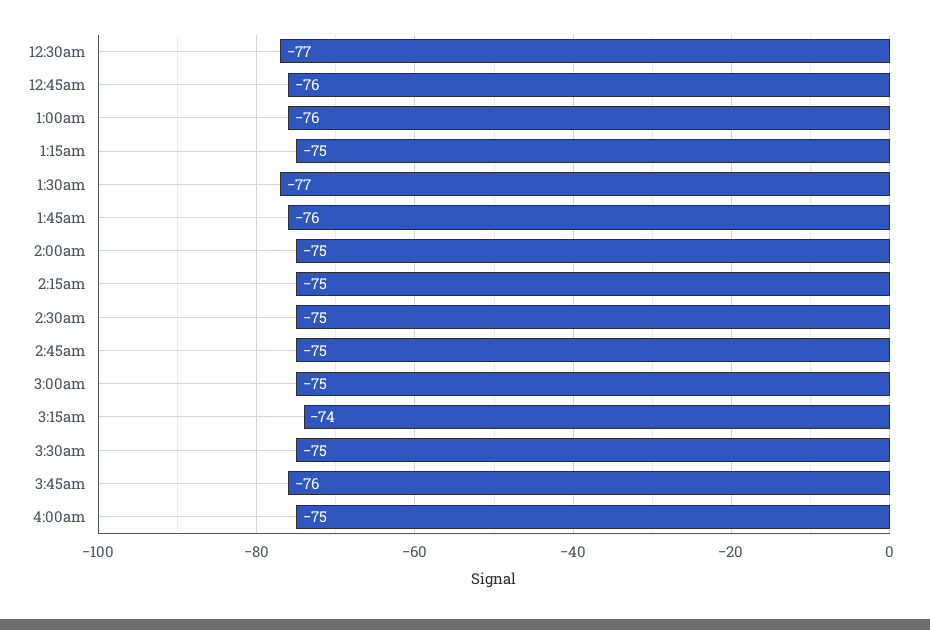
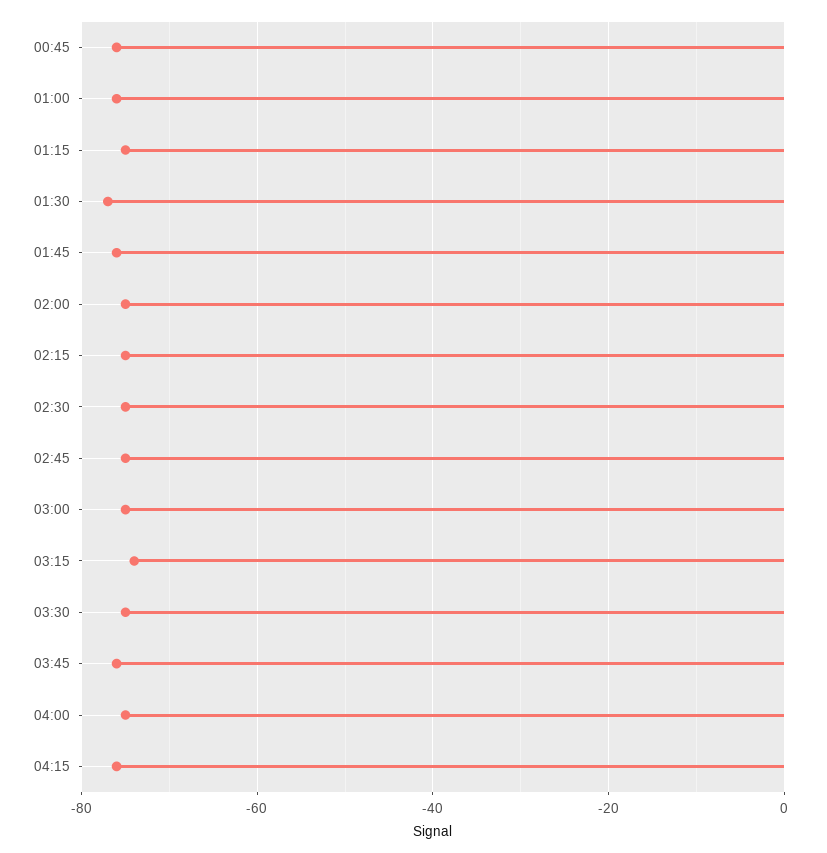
12:30am: -77 -> none
04:15: none -> -75

